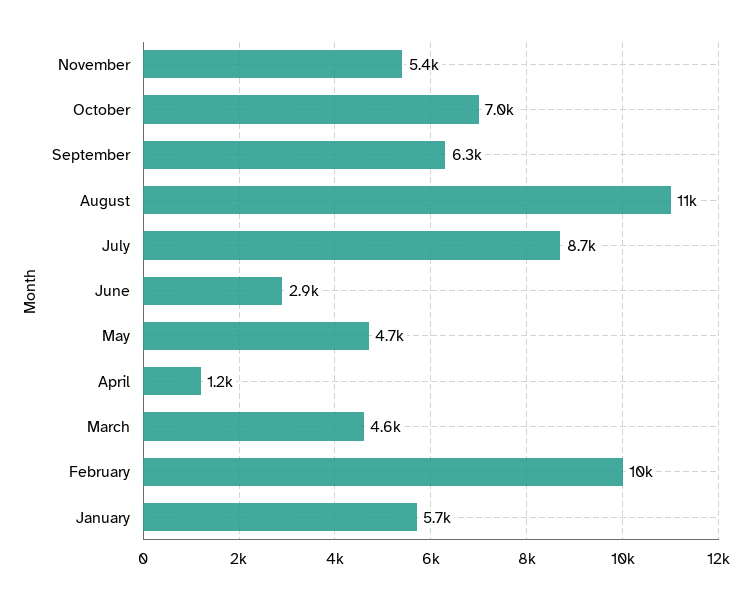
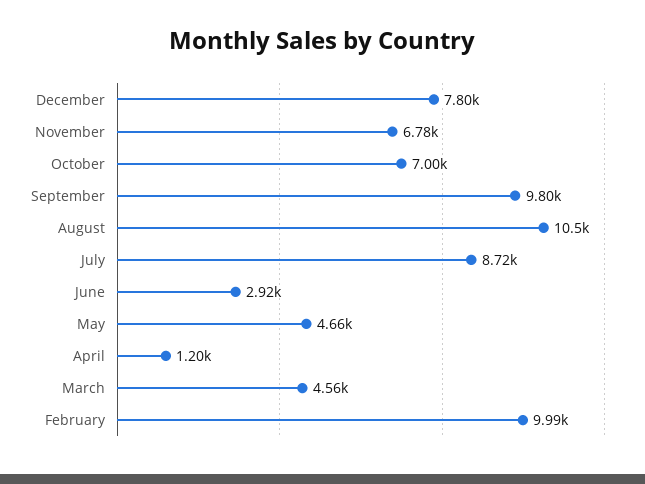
November: 5400 -> 6780
September: 6300 -> 9800
January: 5700 -> none
December: none -> 7800

